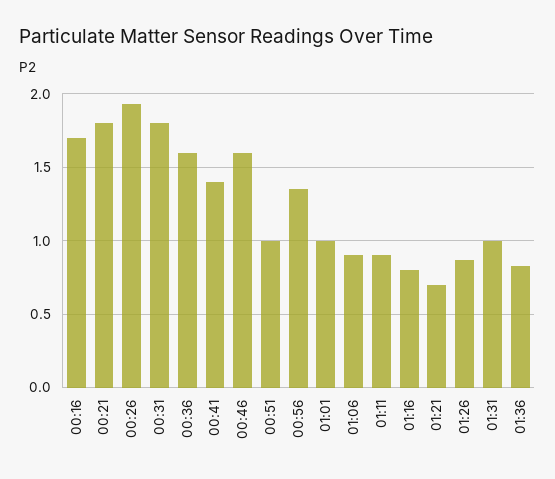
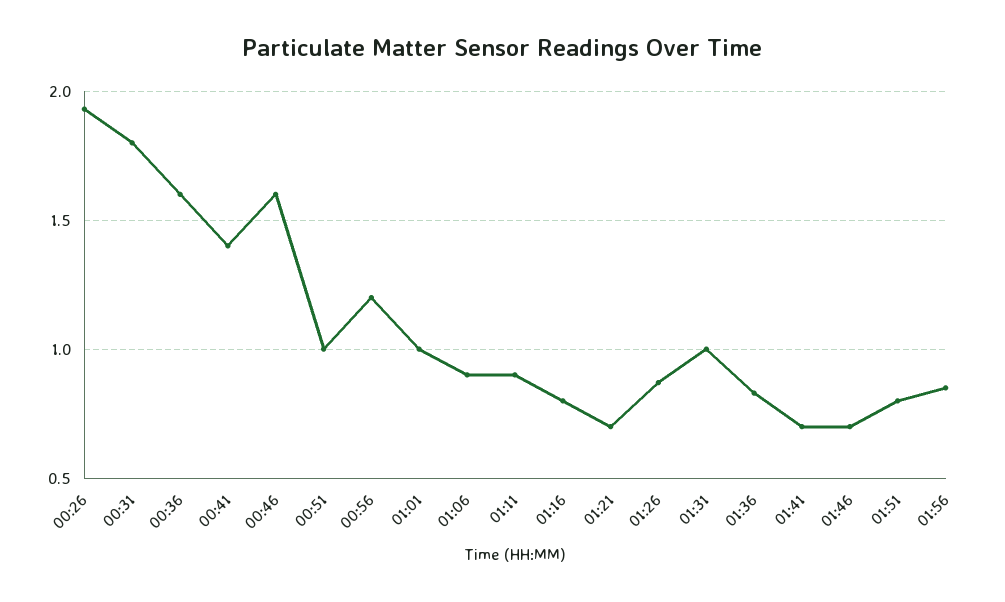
00:16: 1.7 -> none
00:21: 1.8 -> none
00:56: 1.35 -> 1.2
01:41: none -> 0.7
01:46: none -> 0.7
01:51: none -> 0.8
01:56: none -> 0.85

